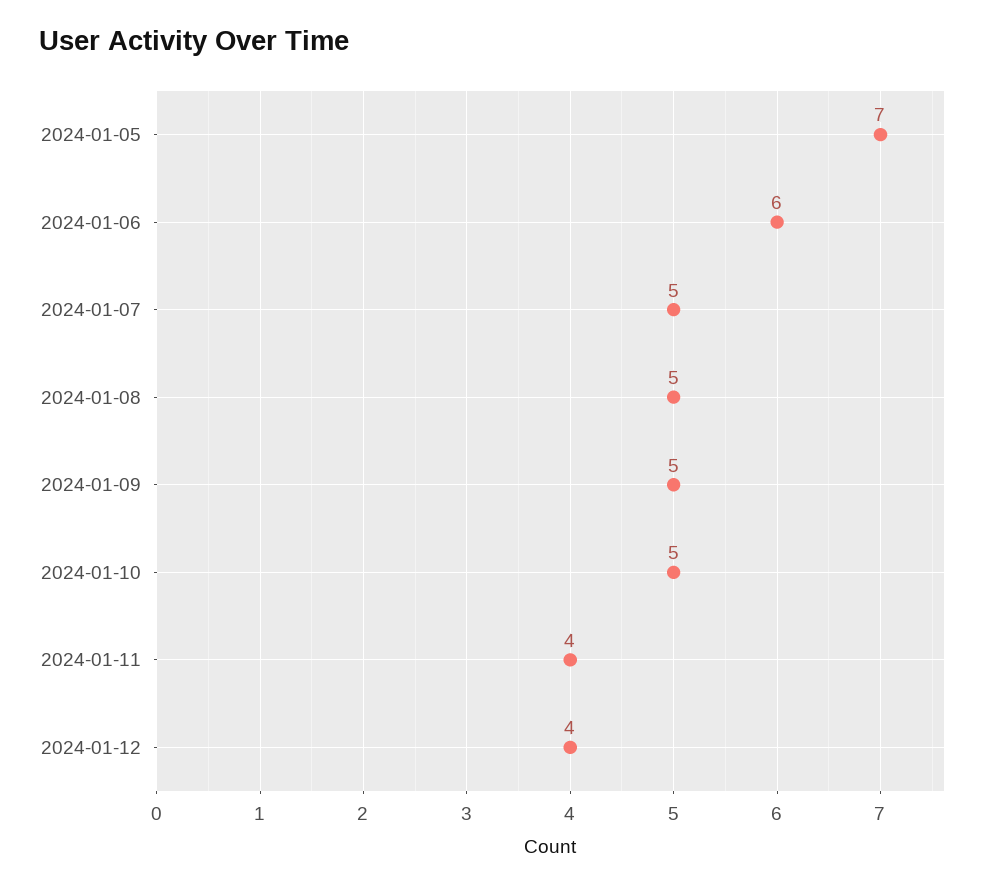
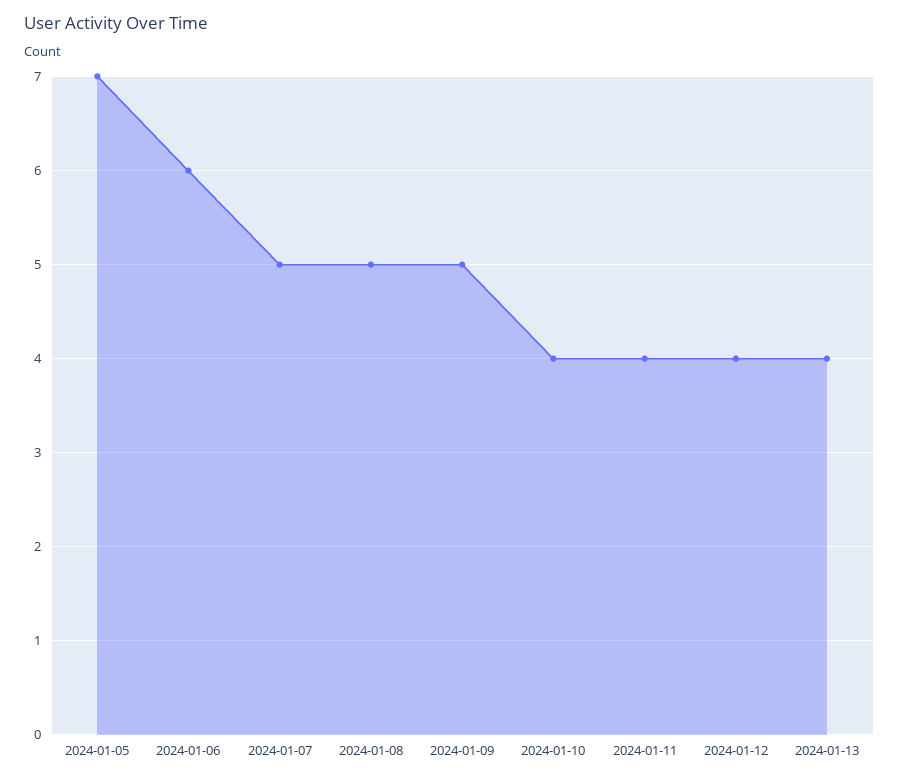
2024-01-10: 5 -> 4
2024-01-13: none -> 4

